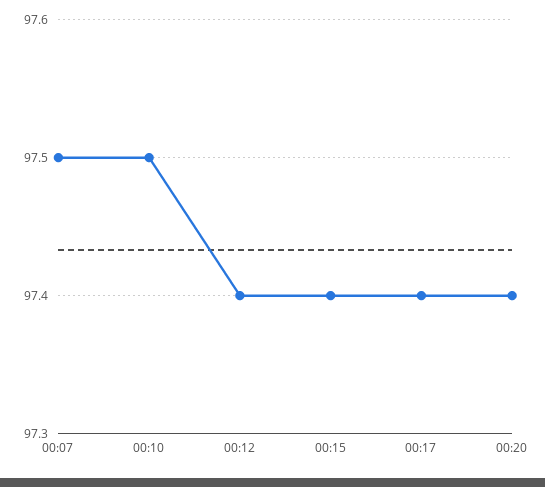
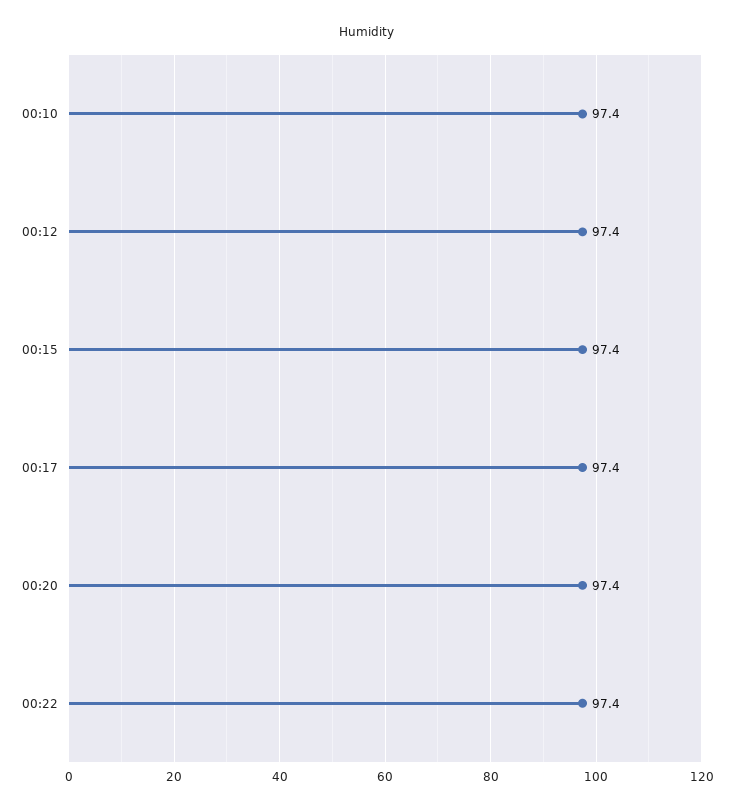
00:07: 97.5 -> none
00:10: 97.5 -> 97.4
00:22: none -> 97.4

